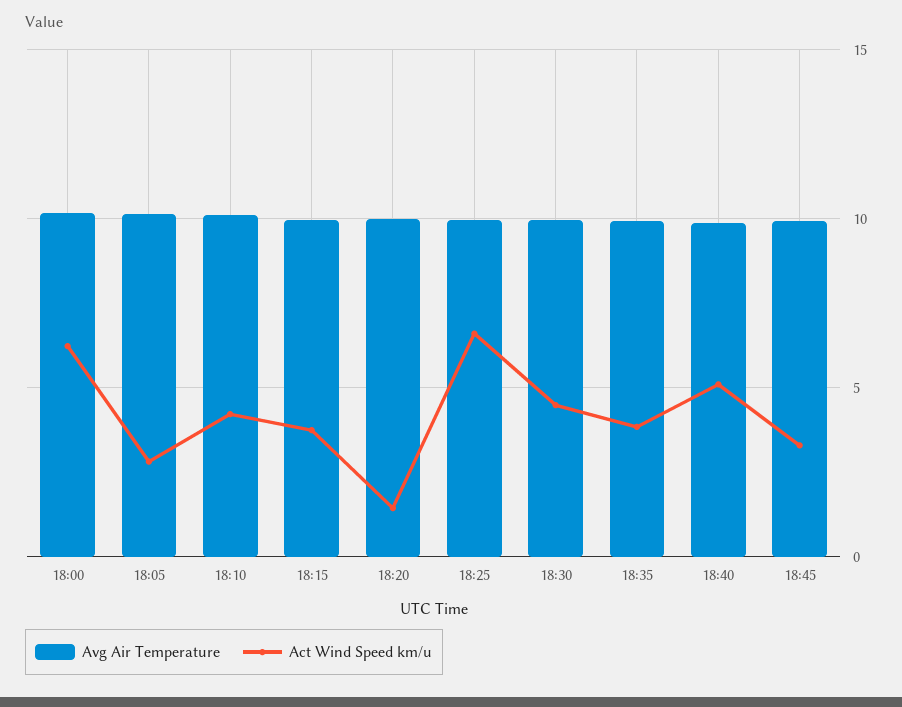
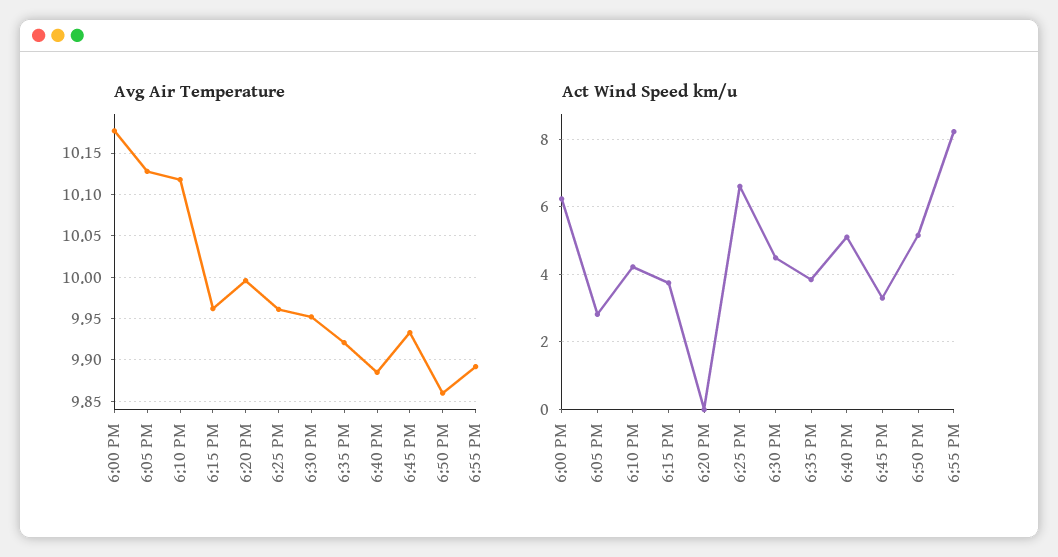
Act Wind Speed km/u, 18:20: 1.5 -> 0
Avg Air Temperature, 6:50 PM: none -> 9.86
Avg Air Temperature, 6:55 PM: none -> 9.89
Act Wind Speed km/u, 6:50 PM: none -> 5.2
Act Wind Speed km/u, 6:55 PM: none -> 8.2

